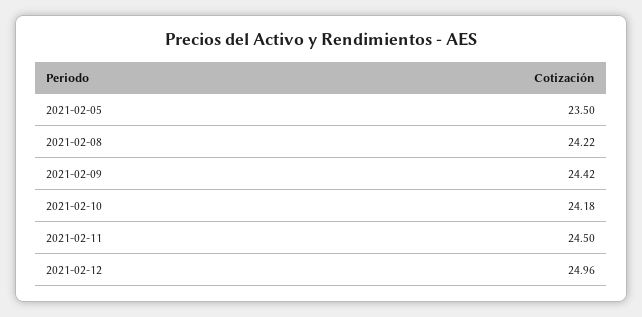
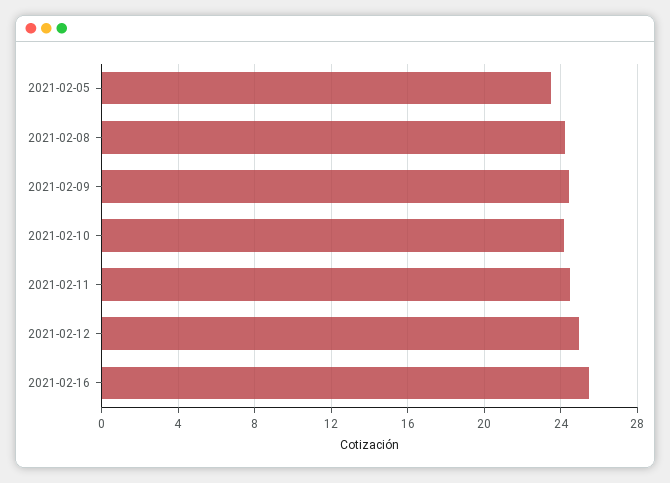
2021-02-16: none -> 25.5

